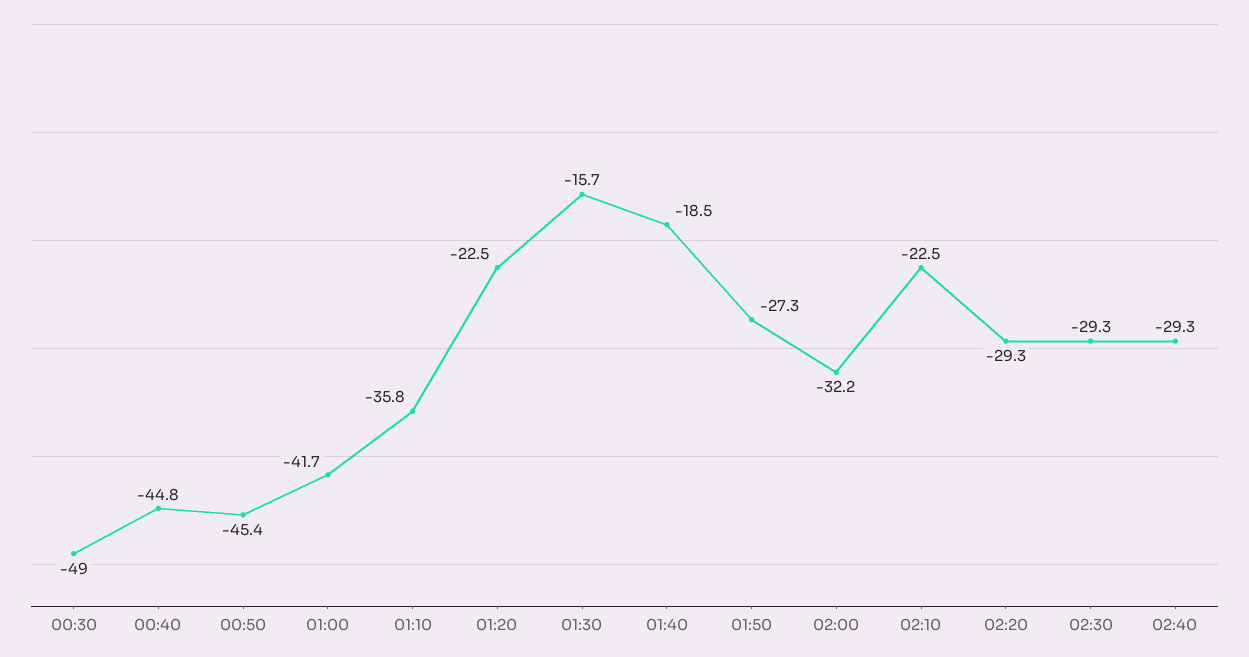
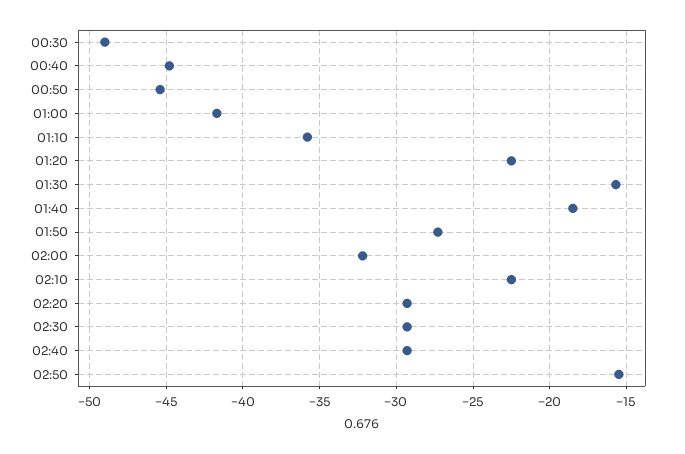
02:50: none -> -15.5

